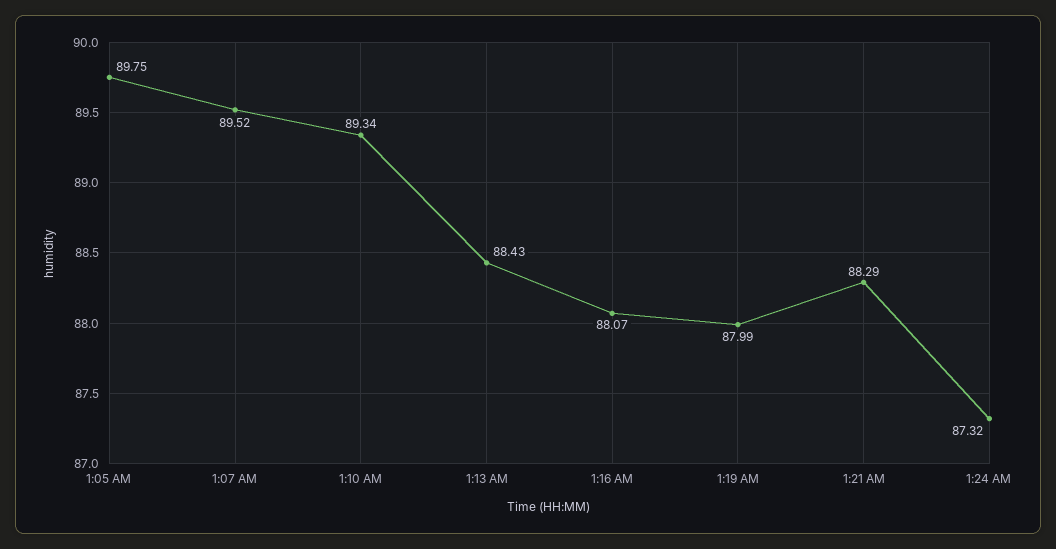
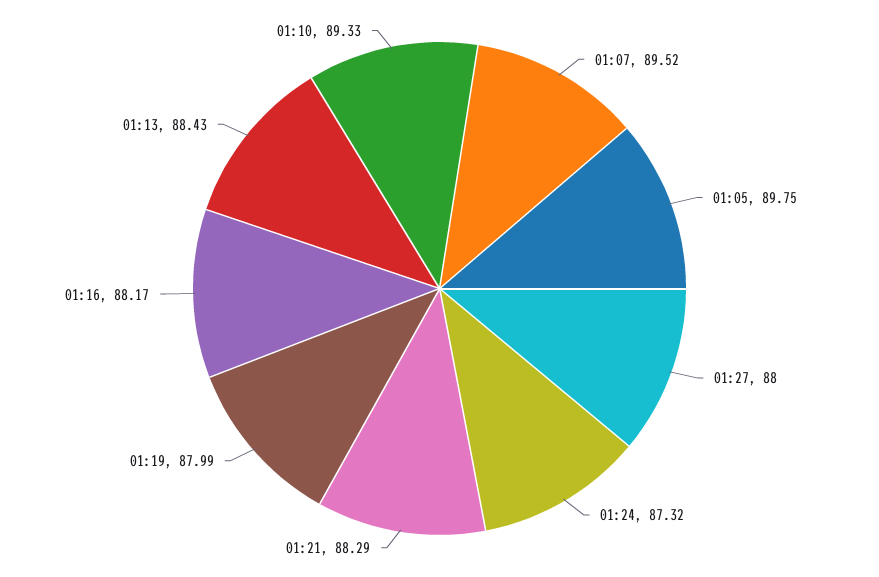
1:10 AM: 89.34 -> 89.33
1:16 AM: 88.07 -> 88.17
01:27: none -> 88

